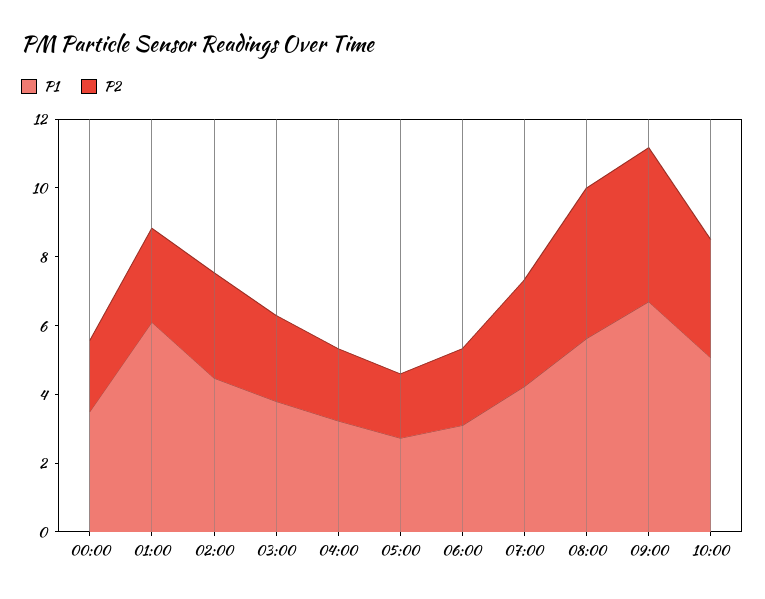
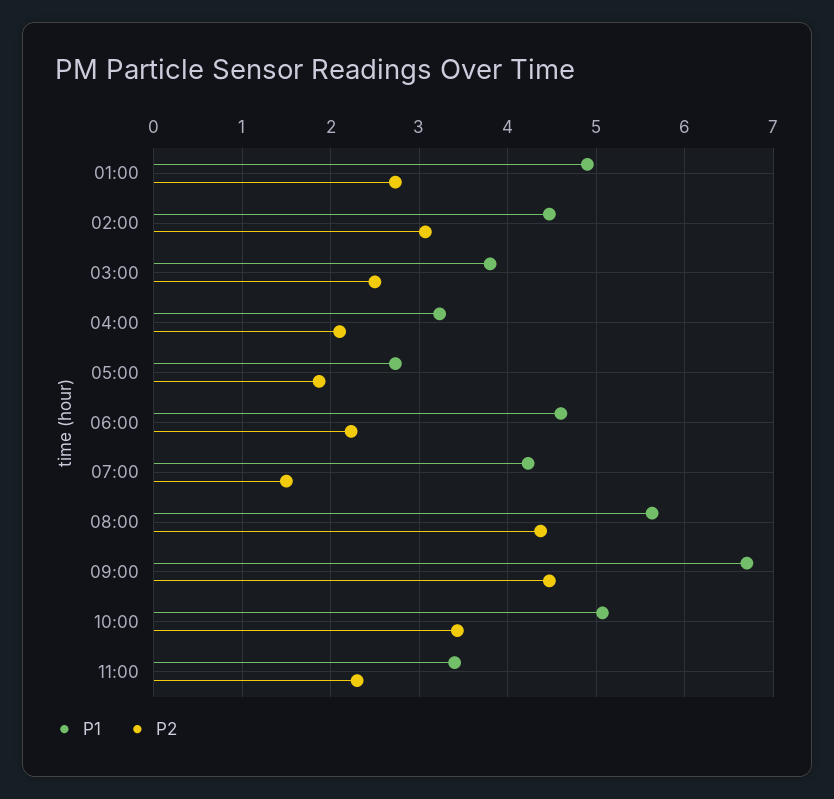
P1, 00:00: 3.5 -> none
P2, 00:00: 2 -> none
P1, 01:00: 6 -> 4.9
P1, 06:00: 3 -> 4.6
P2, 07:00: 3 -> 1.5
P1, 11:00: none -> 3.4
P2, 11:00: none -> 2.3

